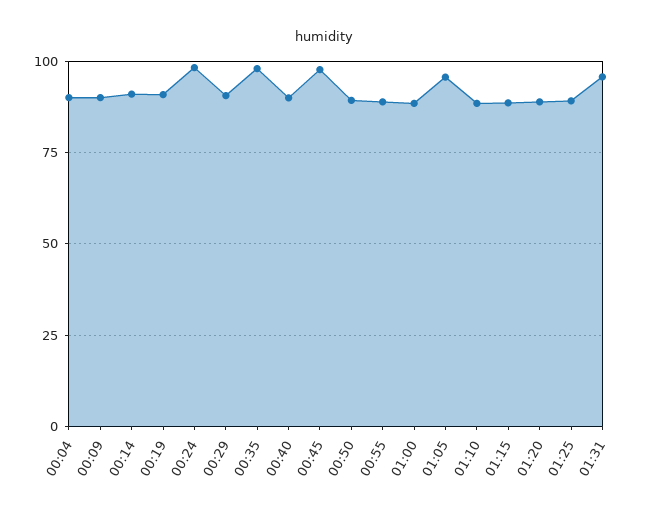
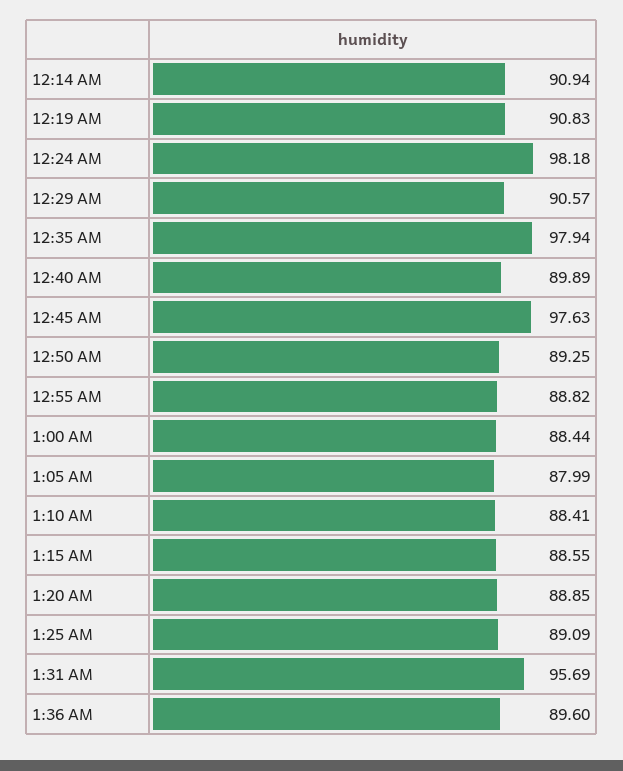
00:04: 90 -> none
00:09: 90 -> none
01:05: 95 -> 87.99
1:36 AM: none -> 89.6

